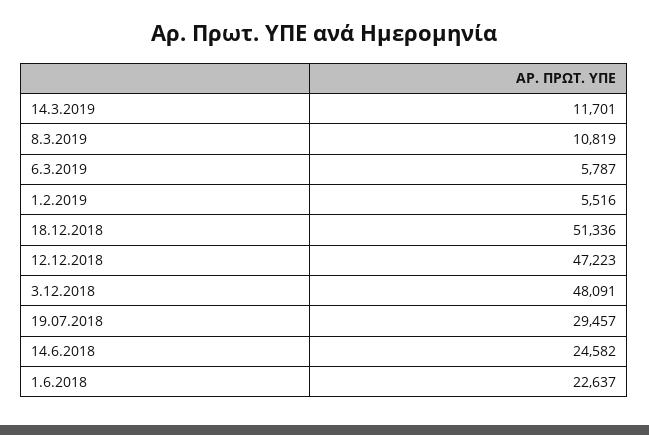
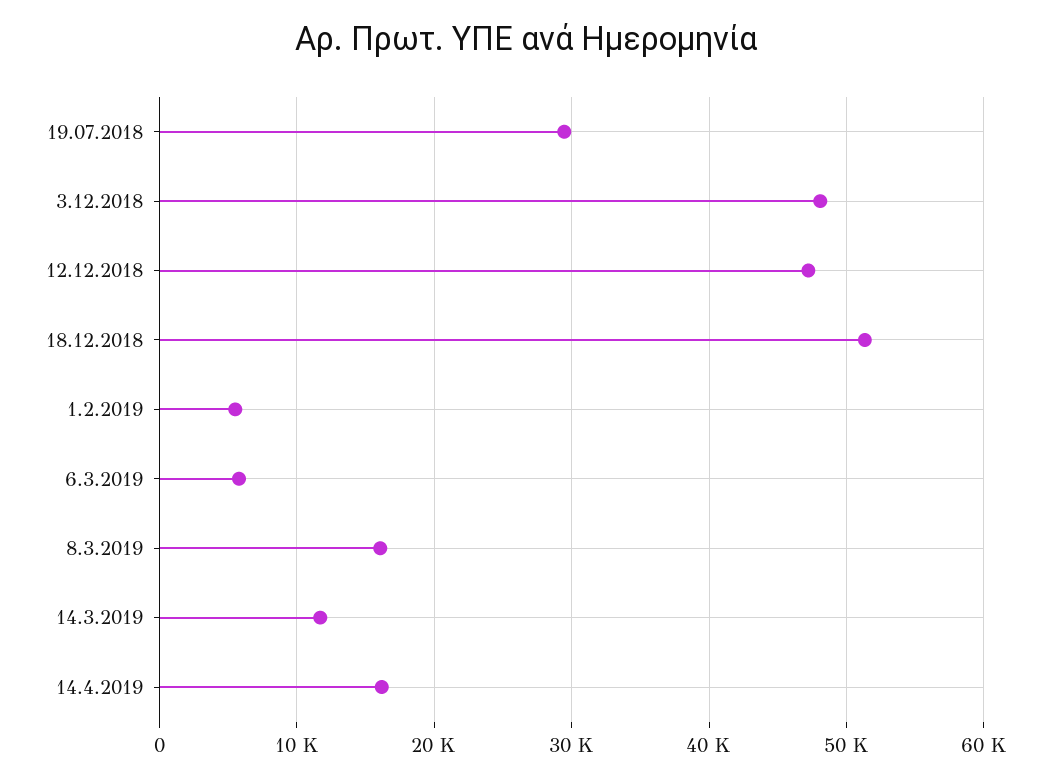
8.3.2019: 10819 -> 16000
14.6.2018: 24582 -> none
1.6.2018: 22637 -> none
14.4.2019: none -> 16000

